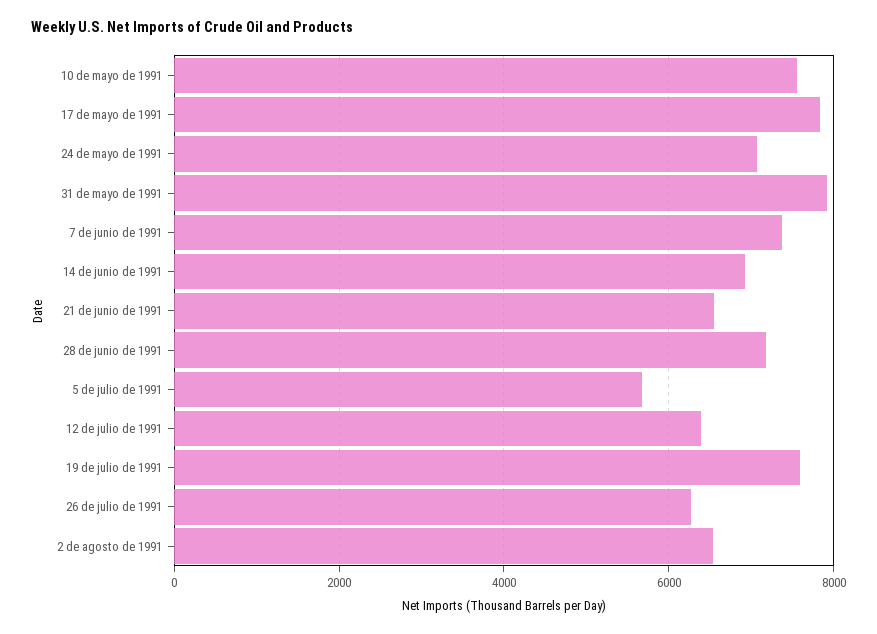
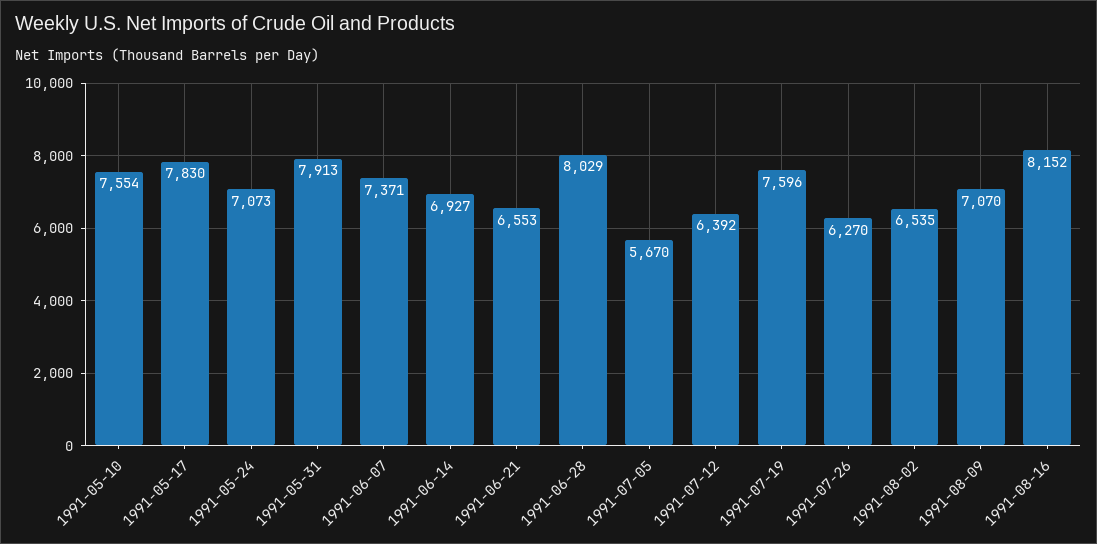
28 de junio de 1991: 7200 -> 8029
1991-08-09: none -> 7070
1991-08-16: none -> 8152

